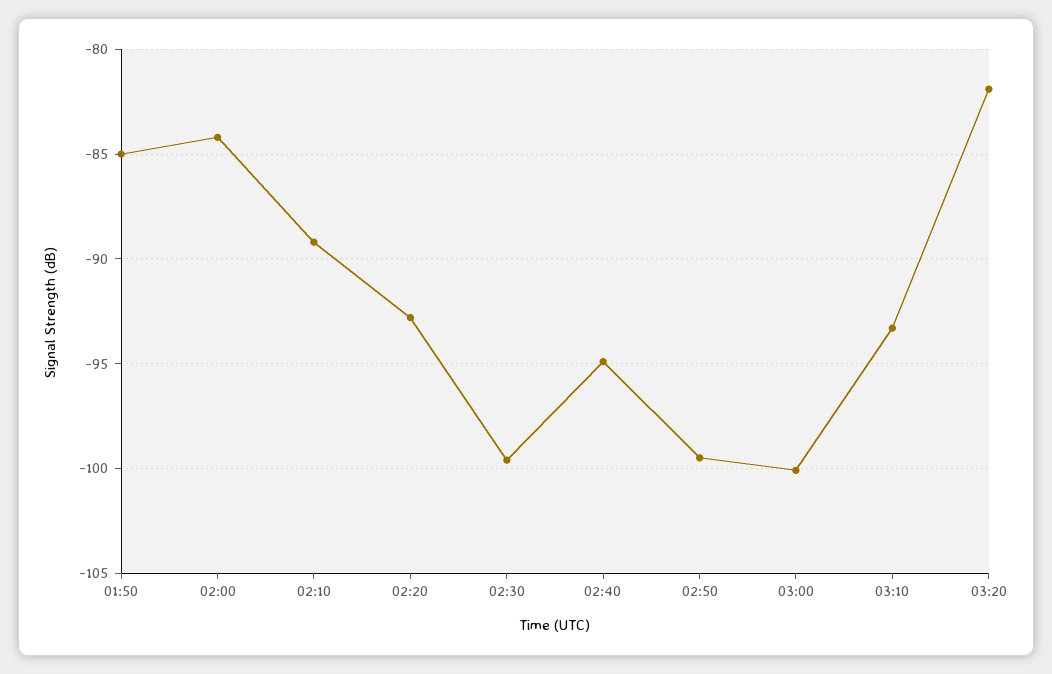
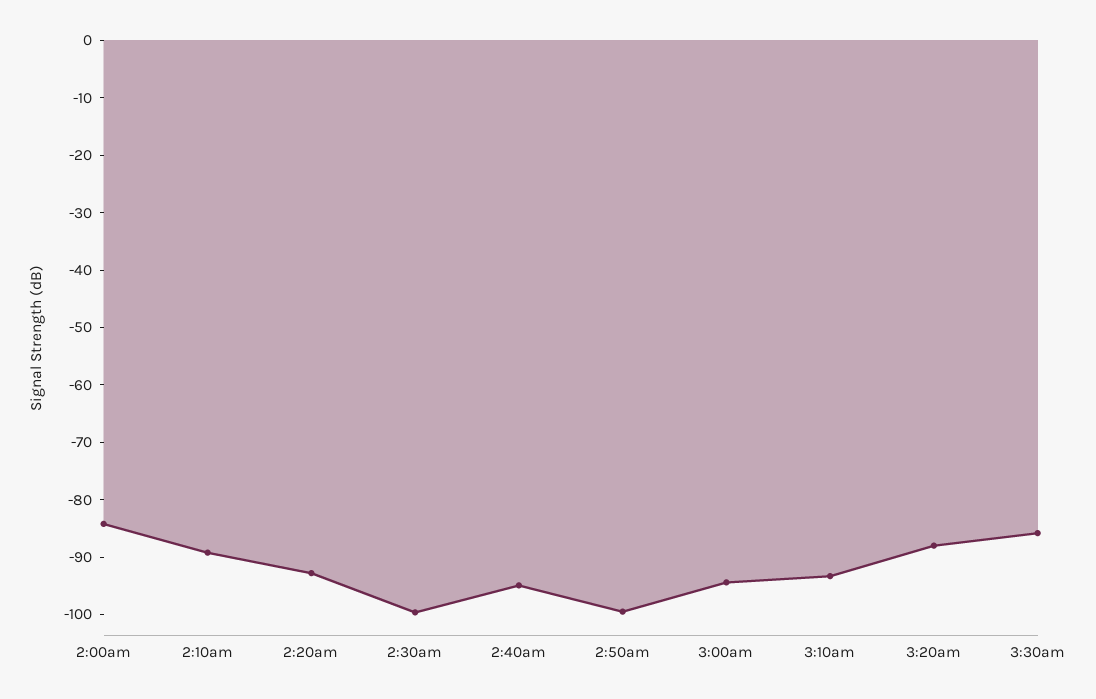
01:50: -85 -> none
03:00: -100 -> -94
03:20: -82 -> -88
3:30am: none -> -86

